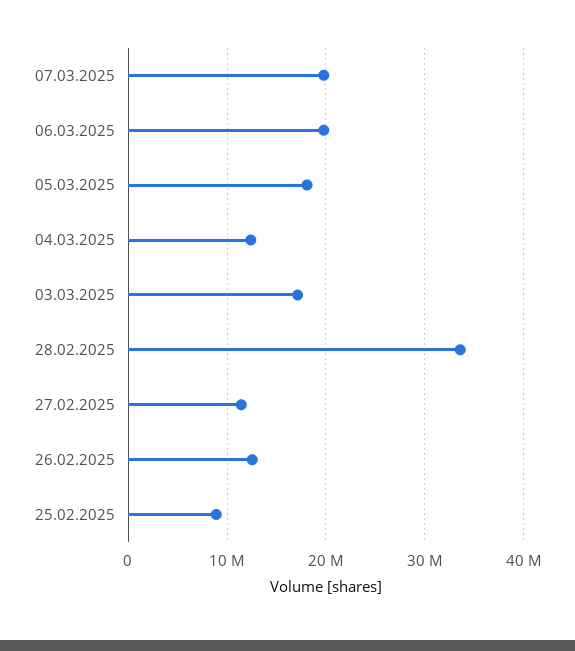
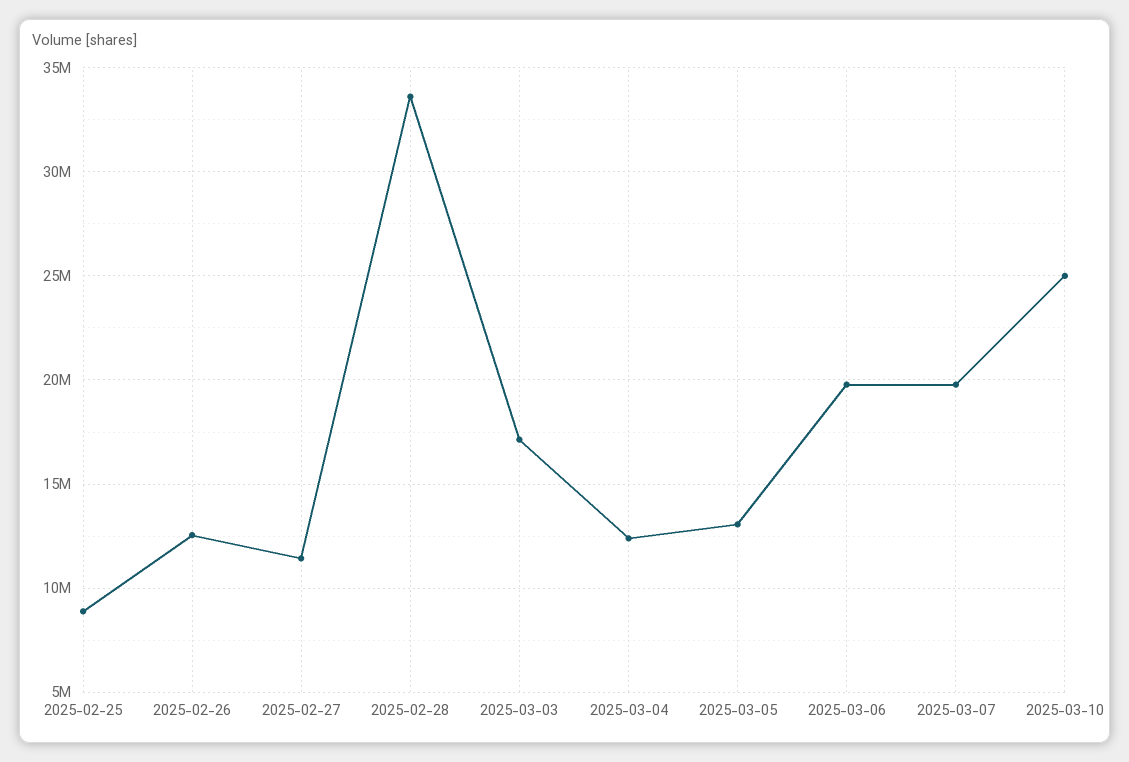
05.03.2025: 18000000 -> 13000000
2025-03-10: none -> 25000000

